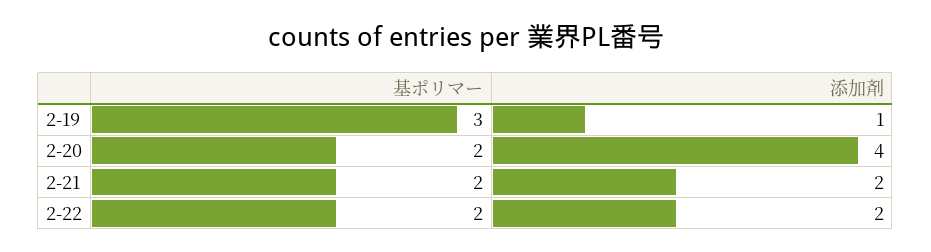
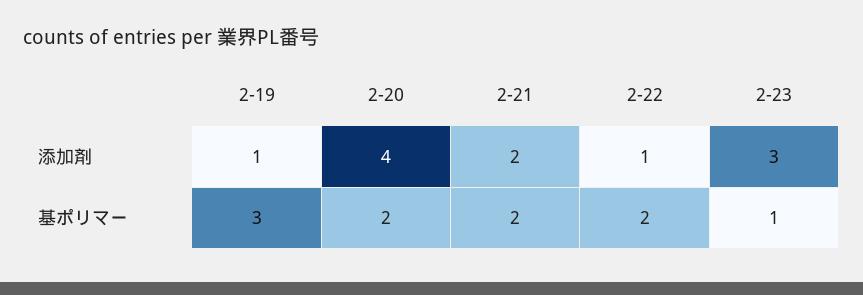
添加剤, 2-22: 2 -> 1
添加剤, 2-23: none -> 3
基ポリマー, 2-23: none -> 1

